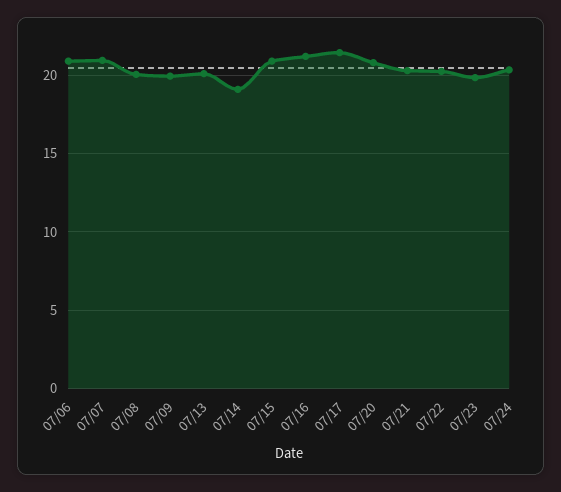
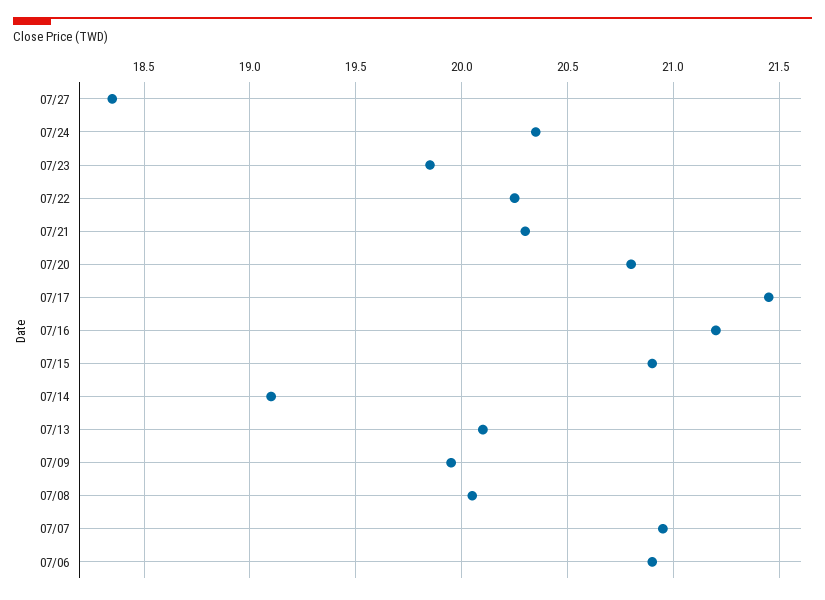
07/27: none -> 18.35

